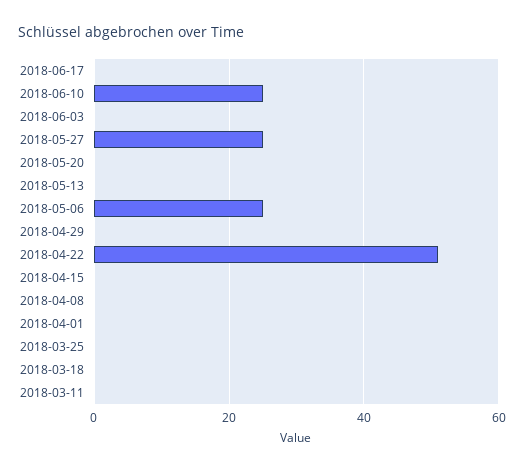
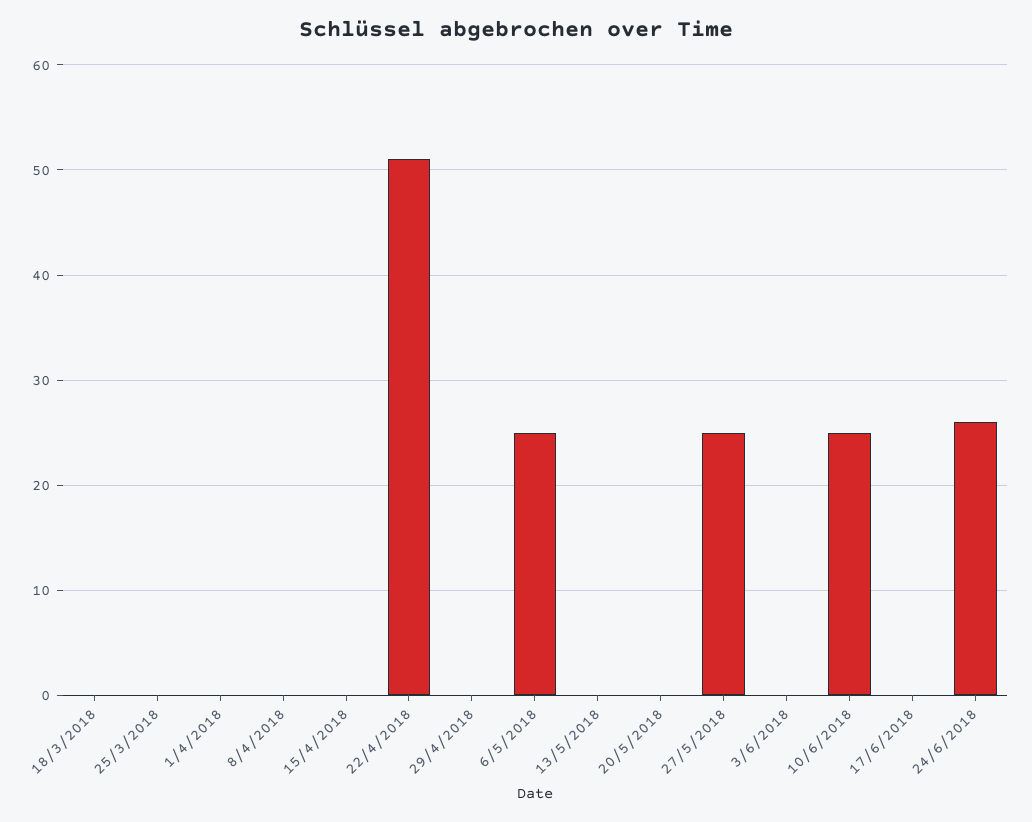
2018-03-11: 0 -> none
24/6/2018: none -> 26

